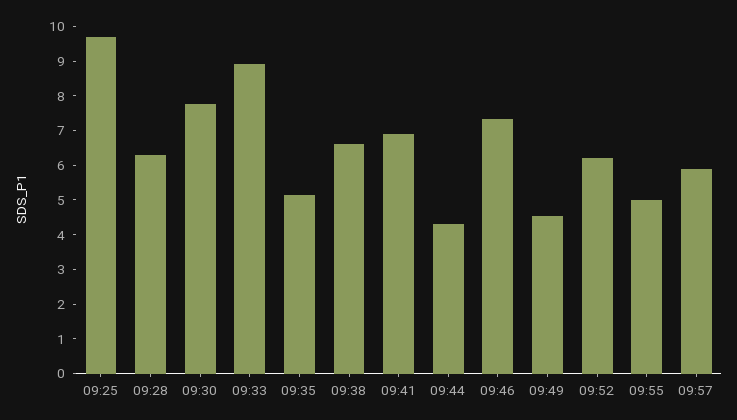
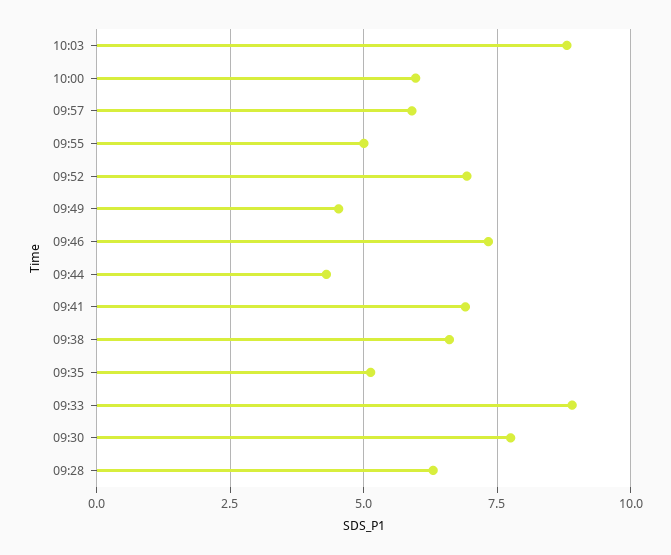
09:25: 9.75 -> none
09:52: 6.25 -> 7
10:03: none -> 8.75
10:00: none -> 6

